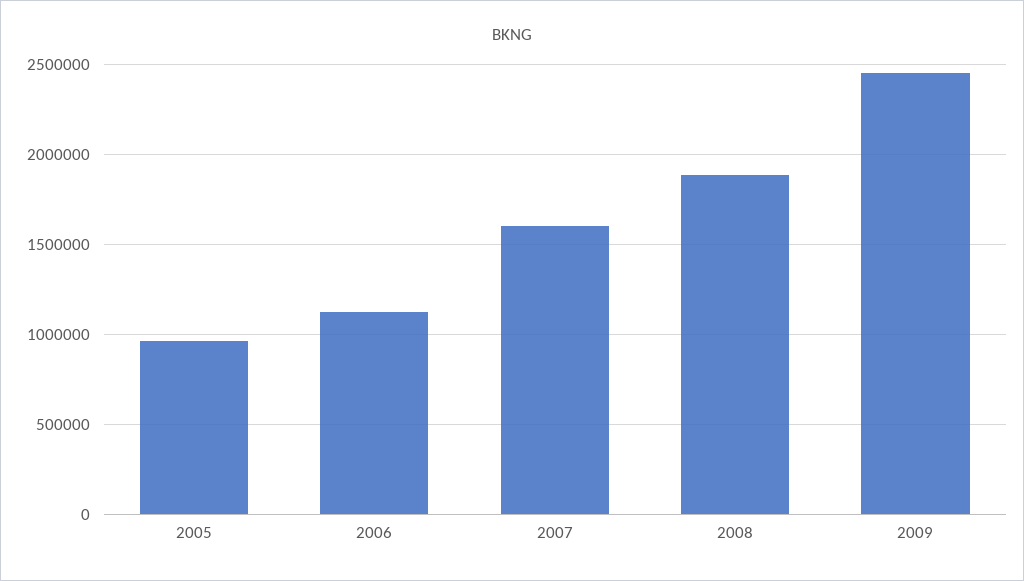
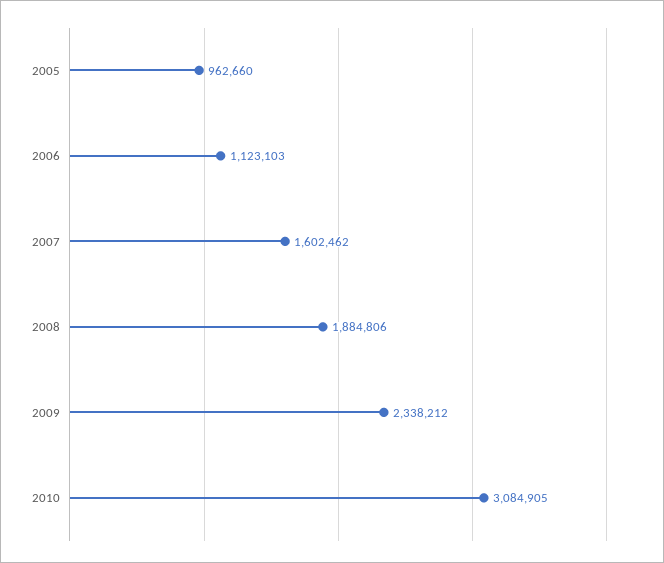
2009: 2450000 -> 2338212
2010: none -> 3084905

